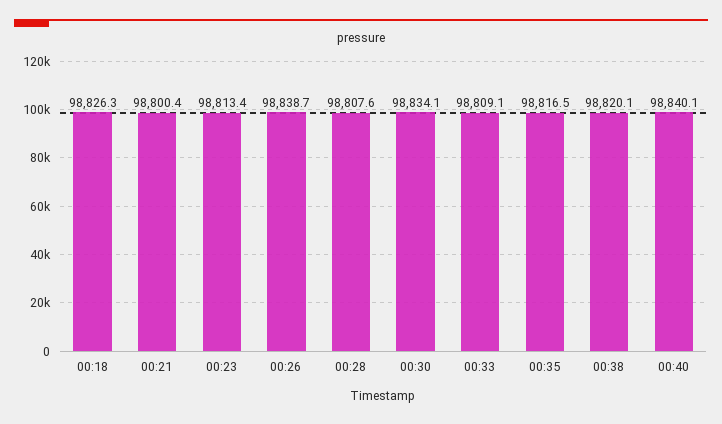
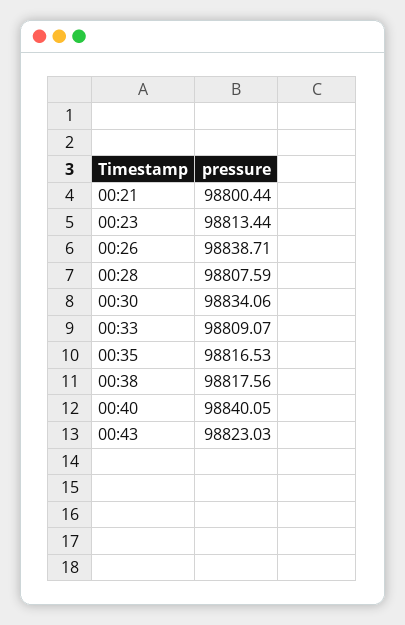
00:18: 98826.3 -> none
00:38: 98820.1 -> 98817.56
00:43: none -> 98823.03

